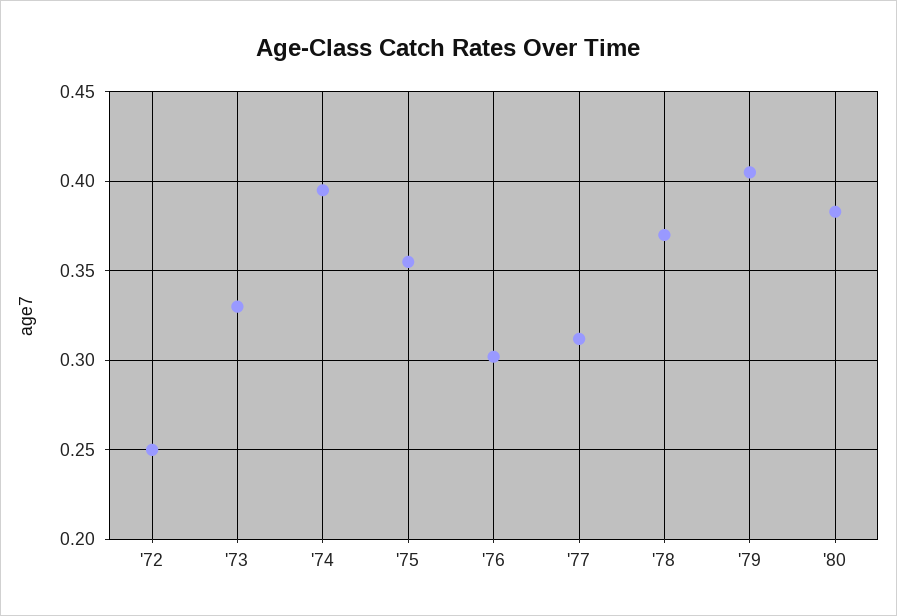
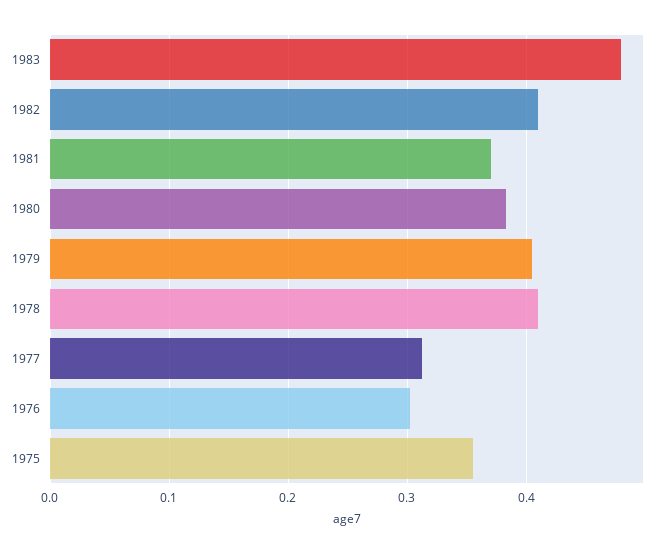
'72: 0.25 -> none
'73: 0.33 -> none
'74: 0.395 -> none
'78: 0.37 -> 0.41
1983: none -> 0.48
1982: none -> 0.41
1981: none -> 0.37

